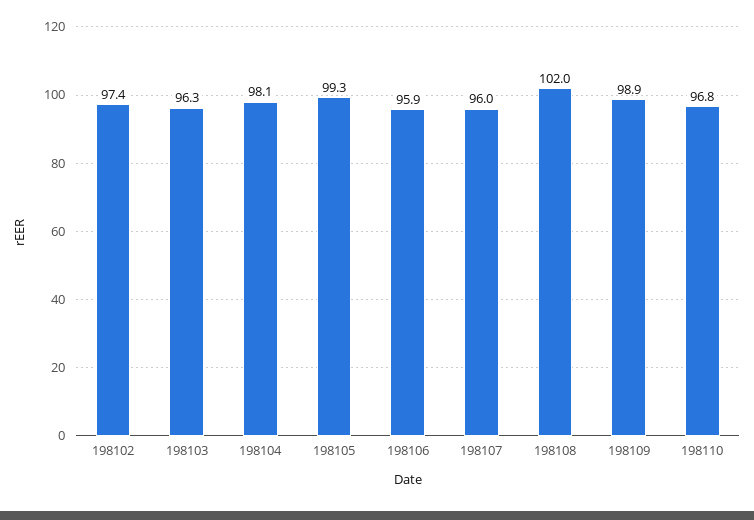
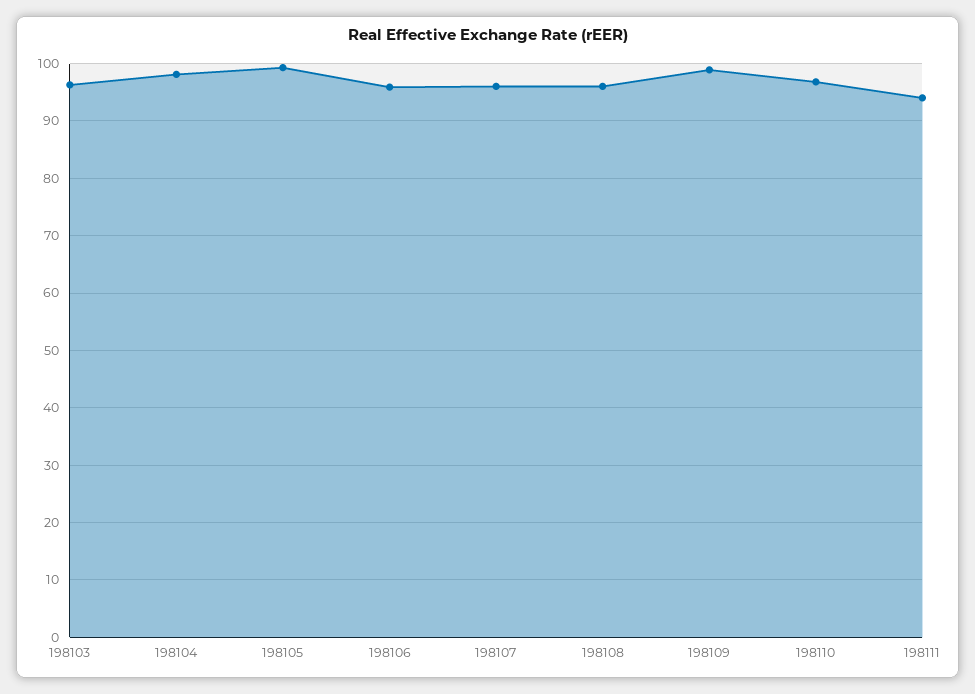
198102: 97.4 -> none
198108: 102 -> 96
198111: none -> 94

